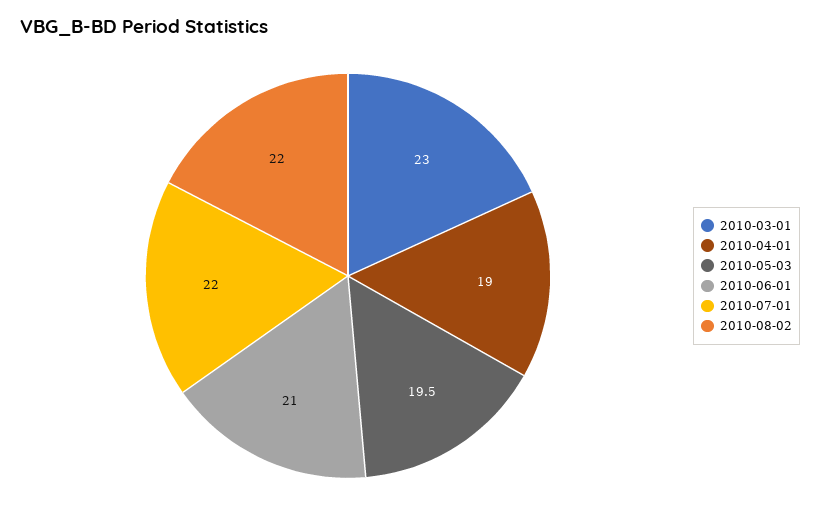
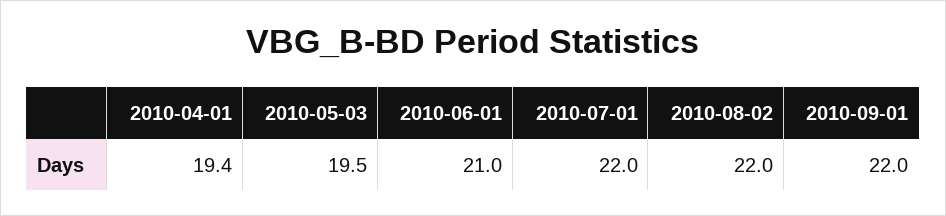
2010-03-01: 23 -> none
2010-04-01: 19 -> 19.4
2010-09-01: none -> 22

